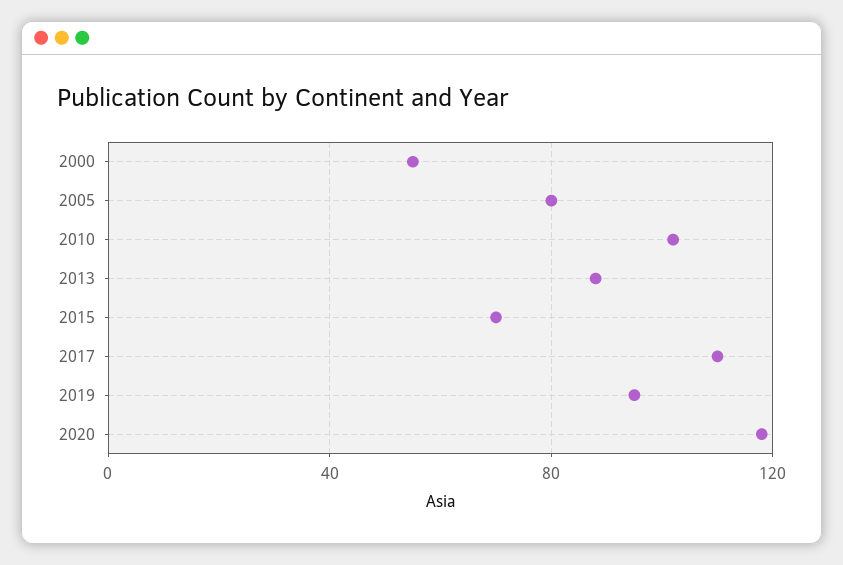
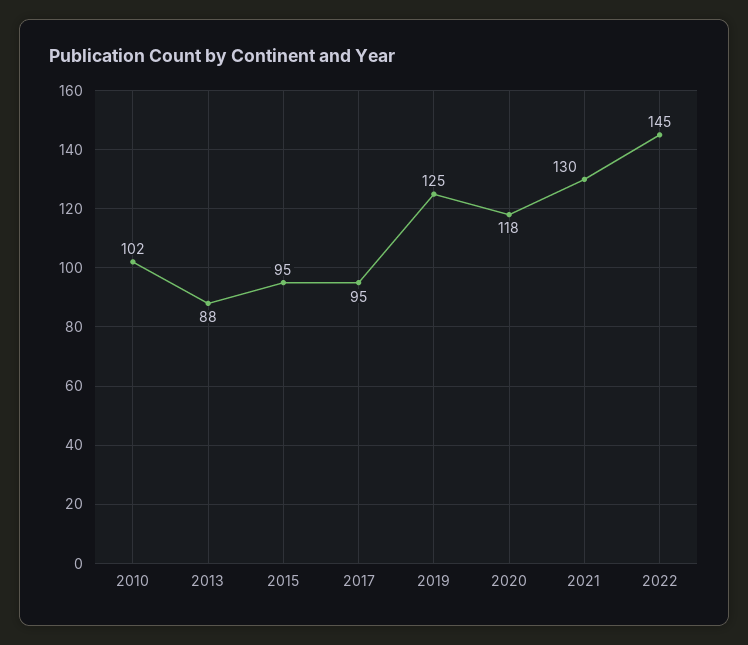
2000: 55 -> none
2005: 80 -> none
2015: 70 -> 95
2017: 110 -> 95
2019: 95 -> 125
2021: none -> 130
2022: none -> 145

